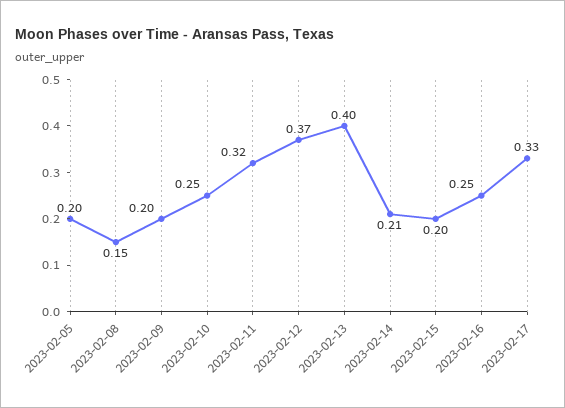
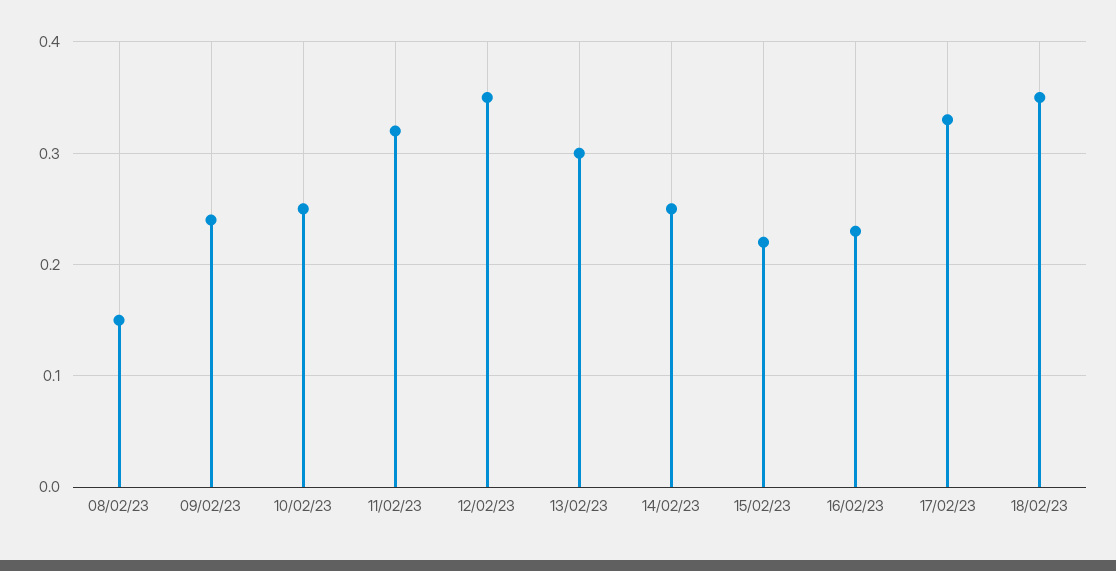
2023-02-05: 0.2 -> none
2023-02-09: 0.2 -> 0.24
2023-02-12: 0.37 -> 0.35
2023-02-13: 0.4 -> 0.3
2023-02-14: 0.21 -> 0.25
2023-02-15: 0.2 -> 0.22
2023-02-16: 0.25 -> 0.23
18/02/23: none -> 0.35

